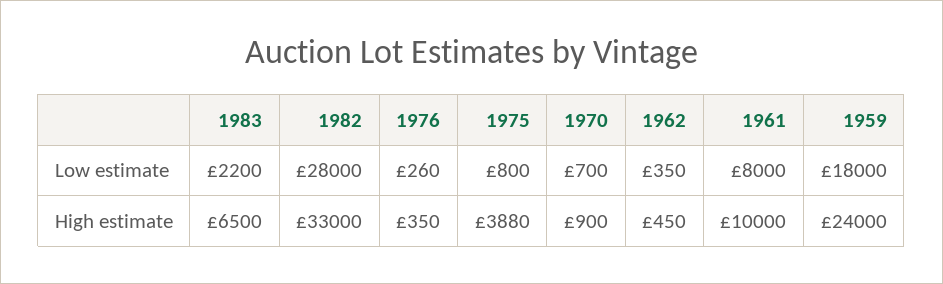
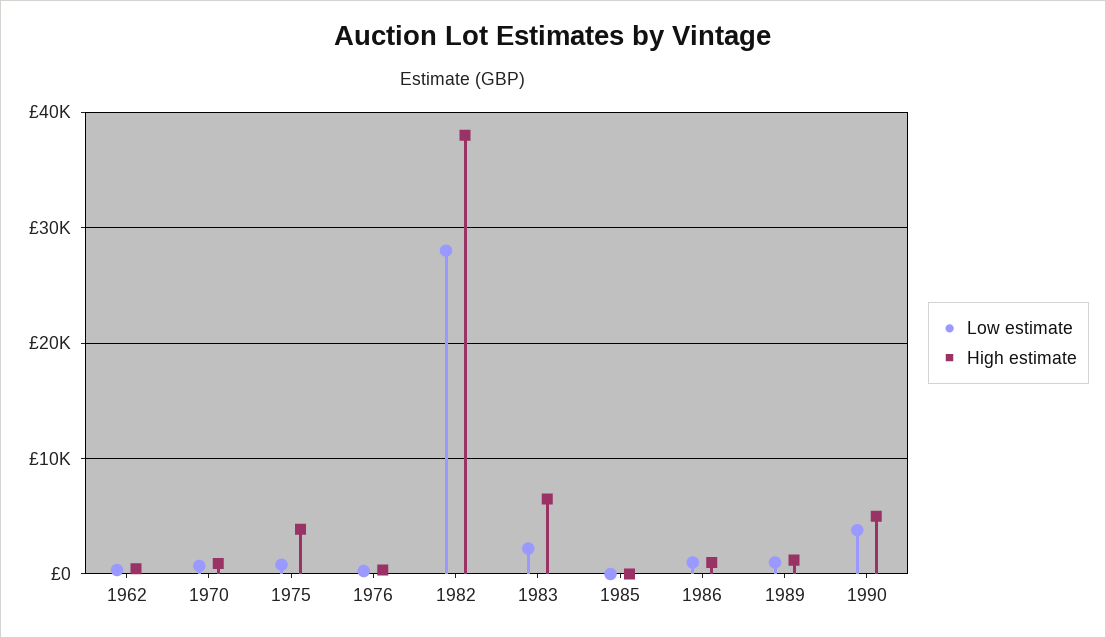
Low estimate, 1961: 8000 -> none
Low estimate, 1959: 18000 -> none
High estimate, 1982: 33000 -> 38000
High estimate, 1961: 10000 -> none
High estimate, 1959: 24000 -> none
Low estimate, 1985: none -> 0
High estimate, 1985: none -> 0
Low estimate, 1986: none -> 1000
High estimate, 1986: none -> 1000
Low estimate, 1989: none -> 1000
High estimate, 1989: none -> 1000
Low estimate, 1990: none -> 4000
High estimate, 1990: none -> 5000

